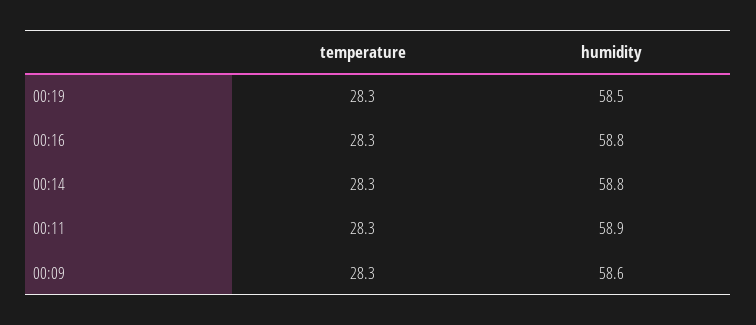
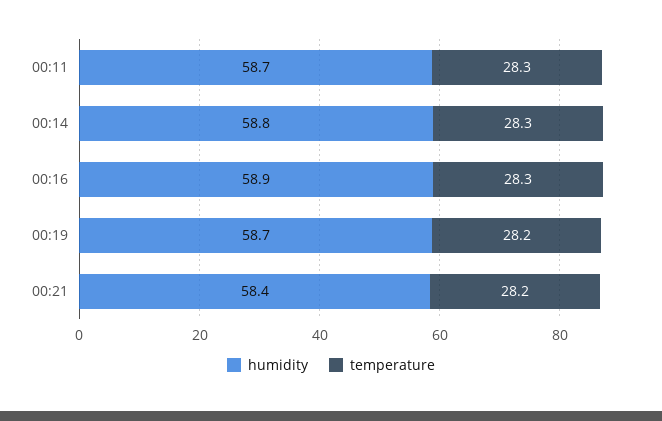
temperature, 00:19: 28.3 -> 28.2
humidity, 00:19: 58.5 -> 58.7
humidity, 00:16: 58.8 -> 58.9
humidity, 00:11: 58.9 -> 58.7
temperature, 00:09: 28.3 -> none
humidity, 00:09: 58.6 -> none
humidity, 00:21: none -> 58.4
temperature, 00:21: none -> 28.2

